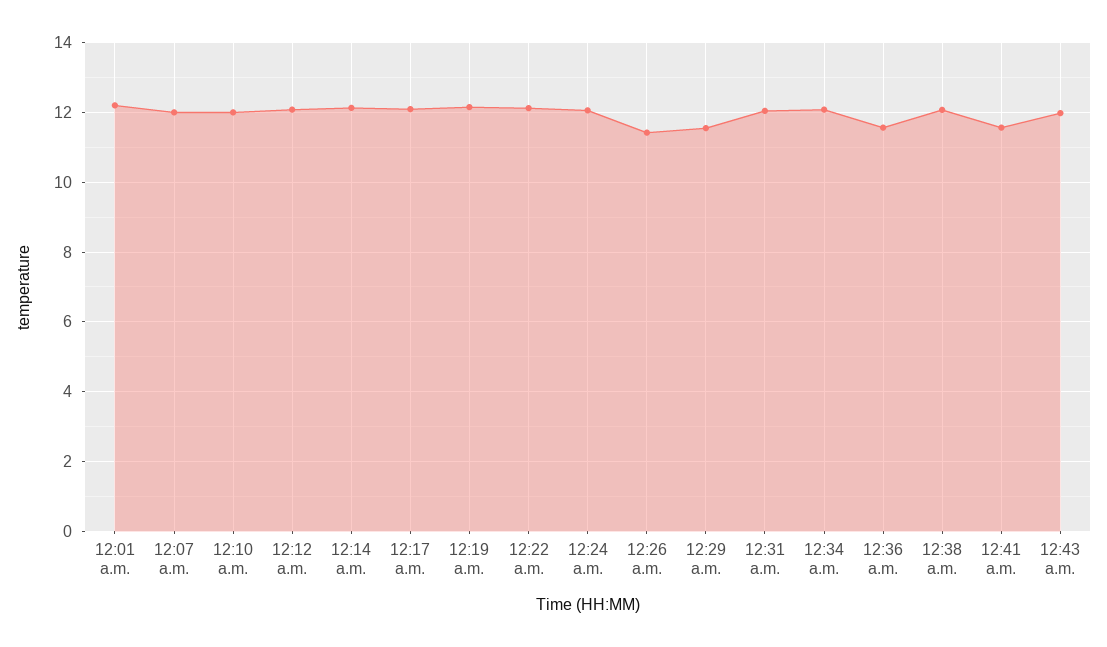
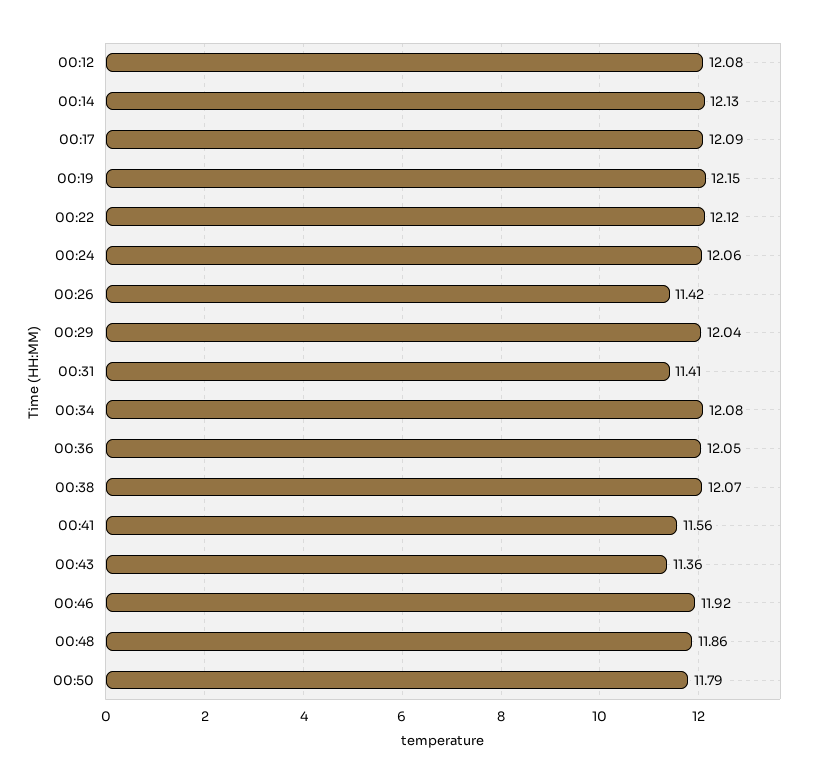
12:01 a.m.: 12.2 -> none
12:07 a.m.: 12 -> none
12:10 a.m.: 12 -> none
12:29 a.m.: 11.6 -> 12.04
12:31 a.m.: 12 -> 11.41
12:36 a.m.: 11.6 -> 12.05
12:43 a.m.: 12 -> 11.36
00:46: none -> 11.92
00:48: none -> 11.86
00:50: none -> 11.79

